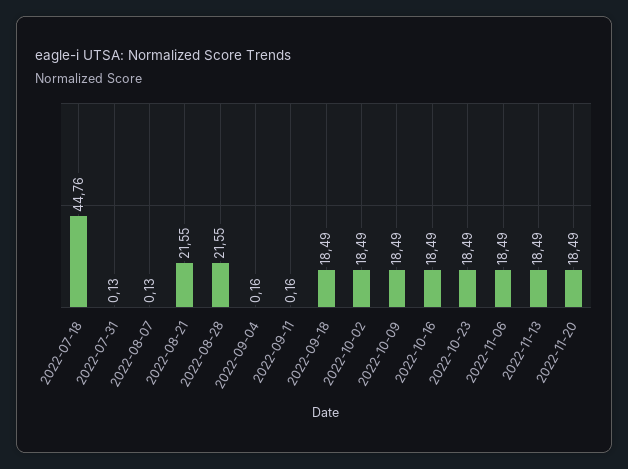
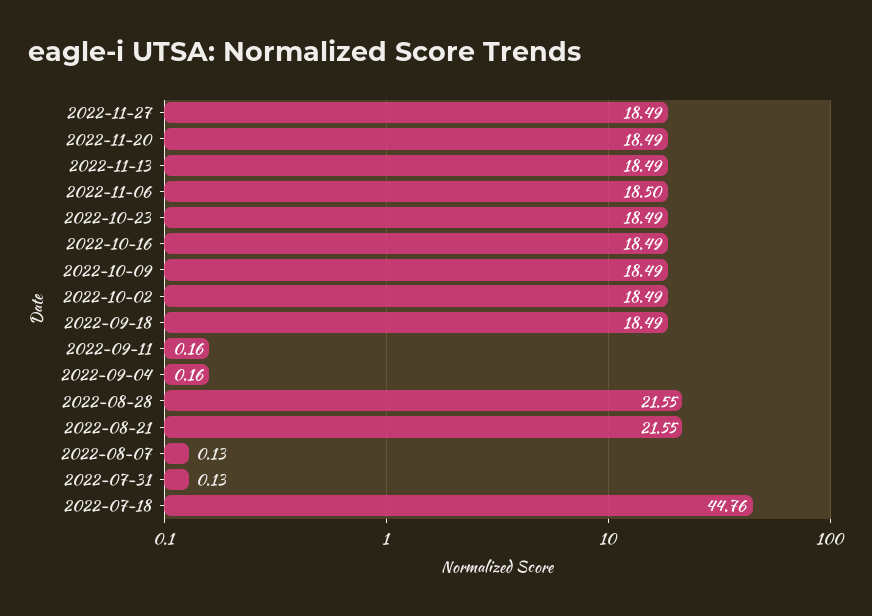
2022-11-06: 18.49 -> 18.5
2022-11-27: none -> 18.49

